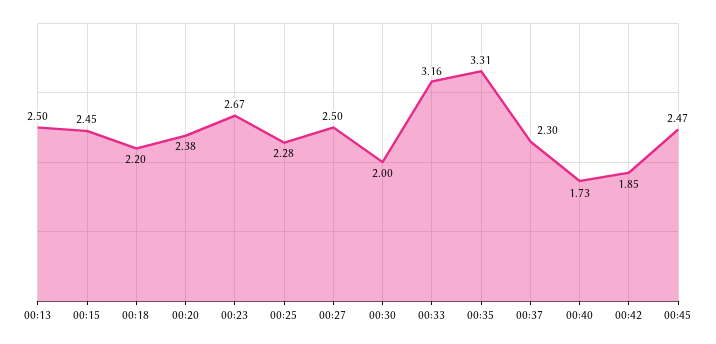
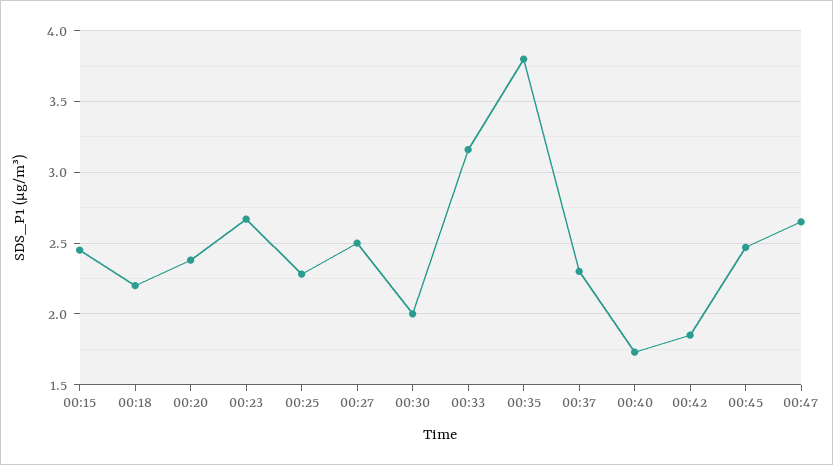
00:13: 2.5 -> none
00:35: 3.31 -> 3.8
00:47: none -> 2.65

